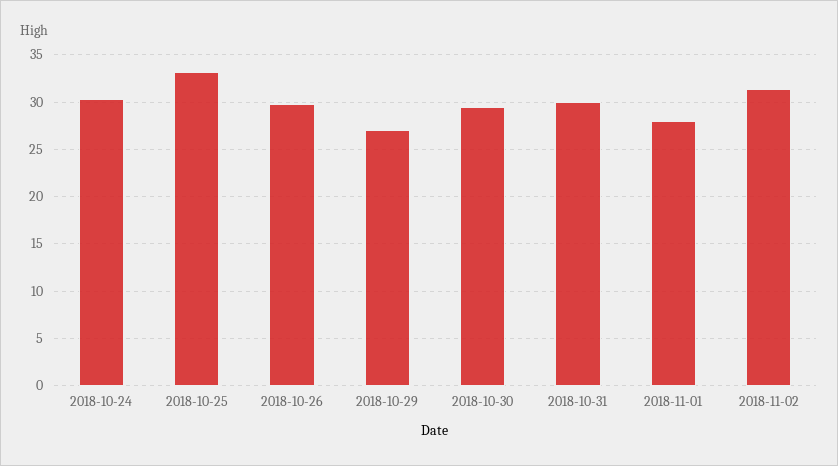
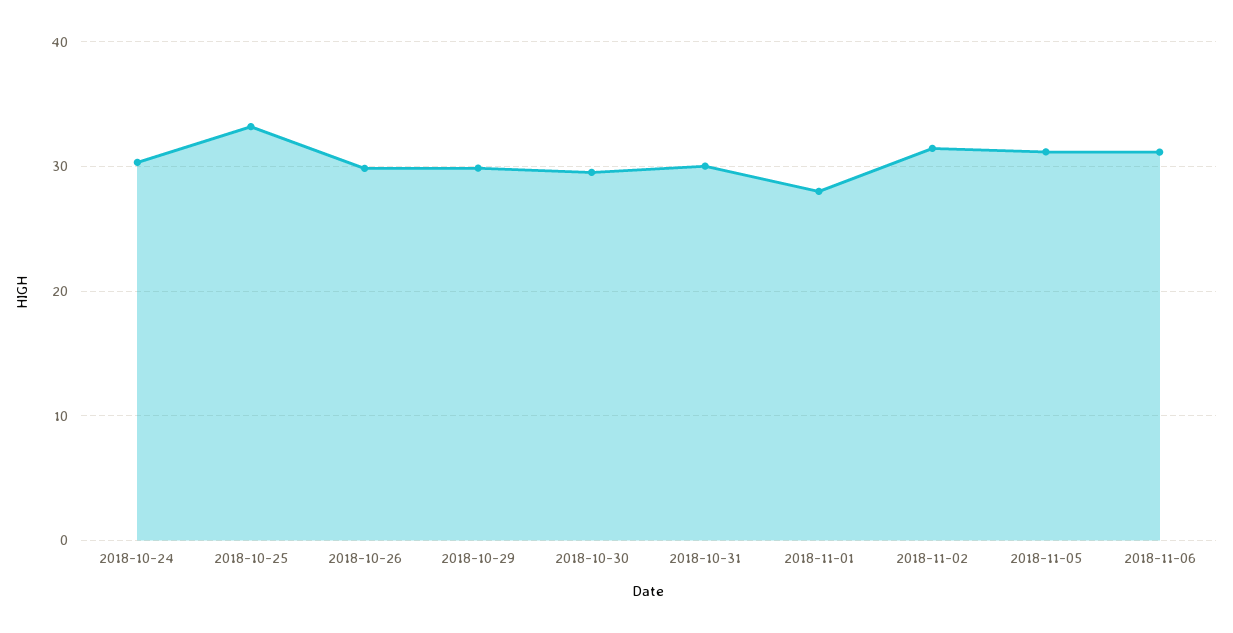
2018-10-29: 27 -> 30
2018-11-05: none -> 31
2018-11-06: none -> 31

